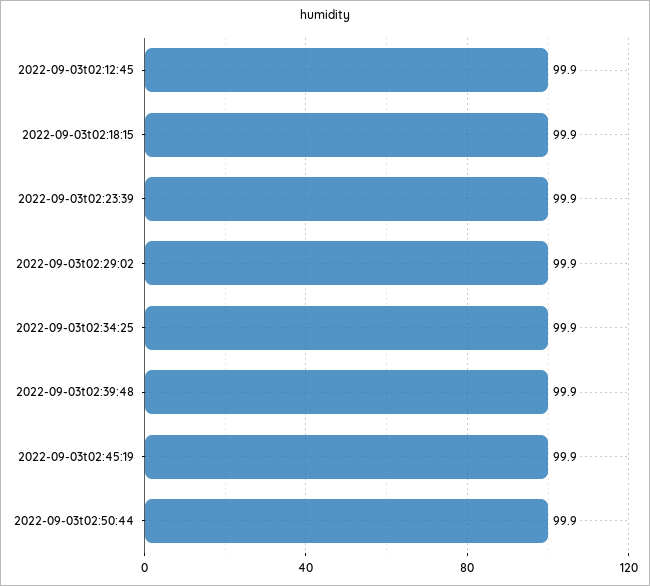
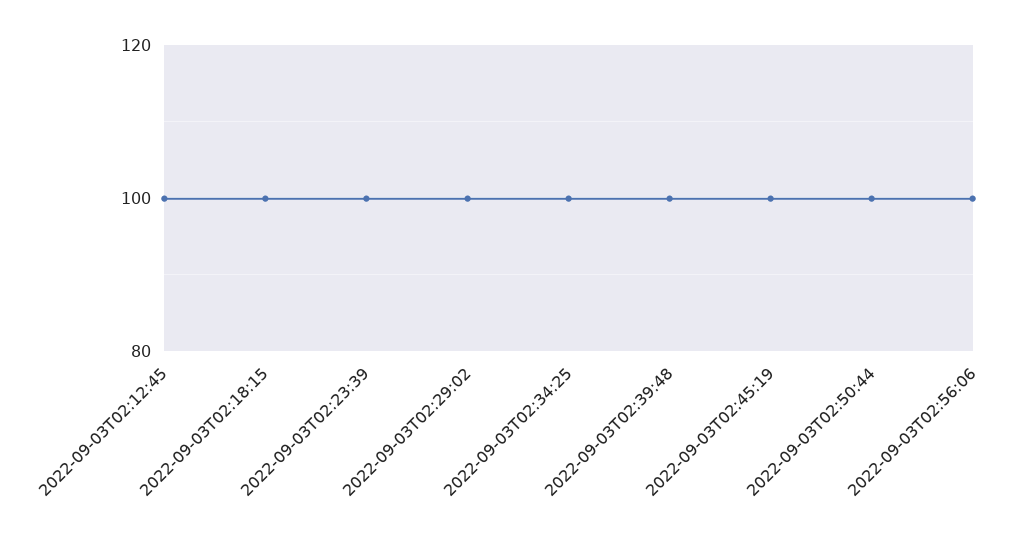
2022-09-03T02:56:06: none -> 100

